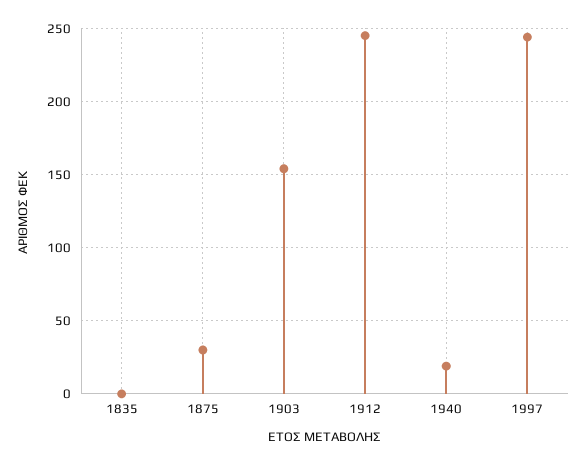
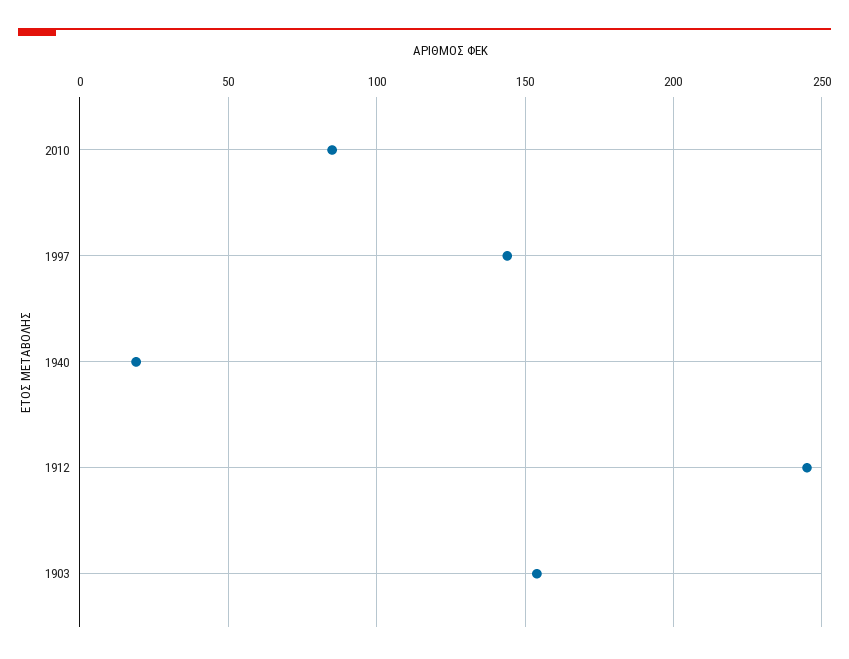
1835: 0 -> none
1875: 30 -> none
1997: 245 -> 145
2010: none -> 85

